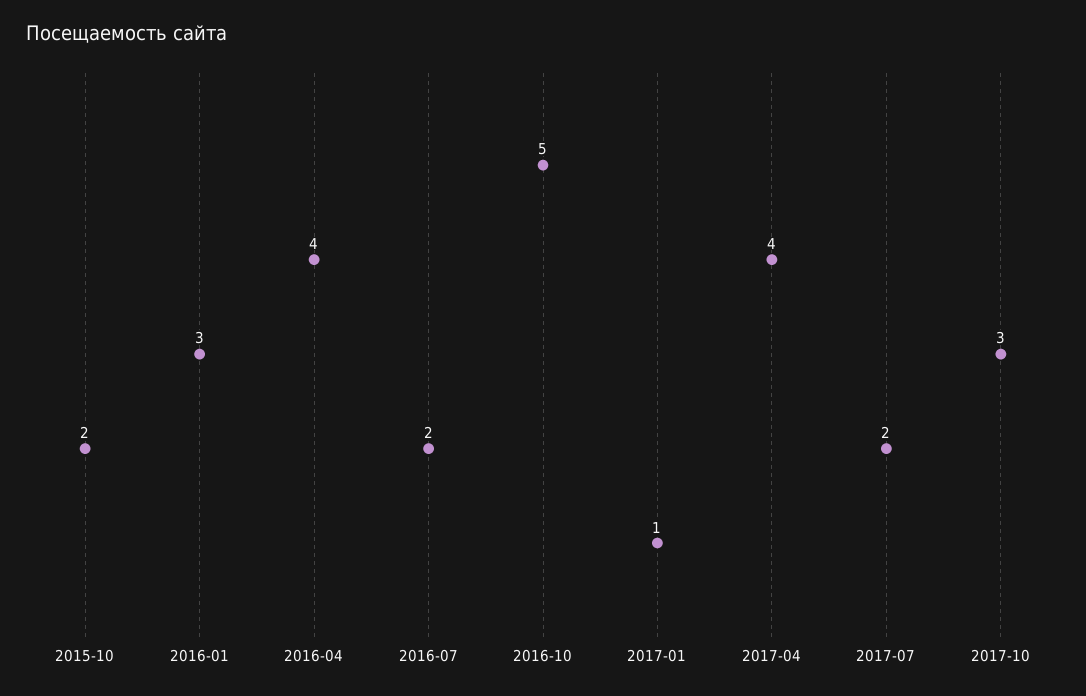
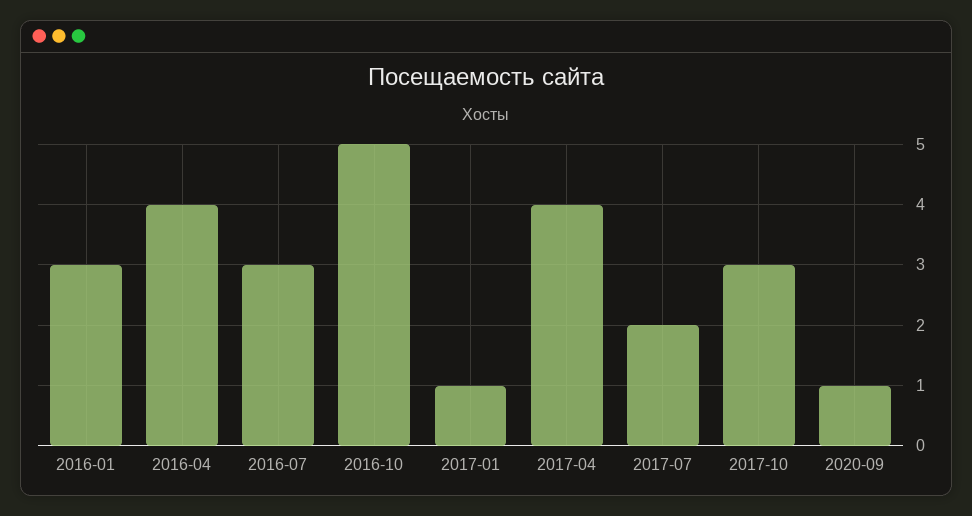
2015-10: 2 -> none
2016-07: 2 -> 3
2020-09: none -> 1

